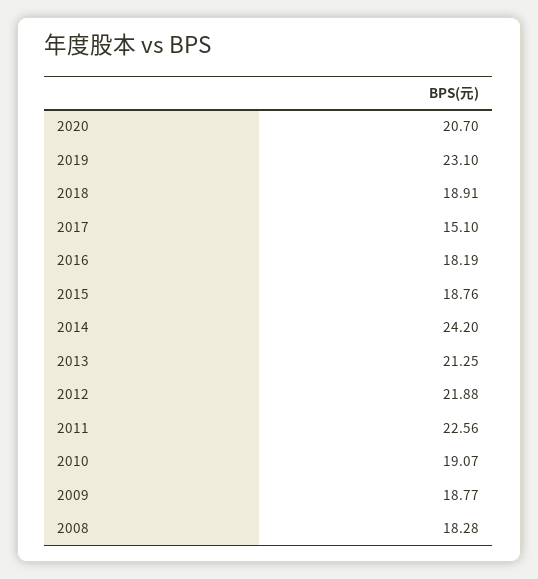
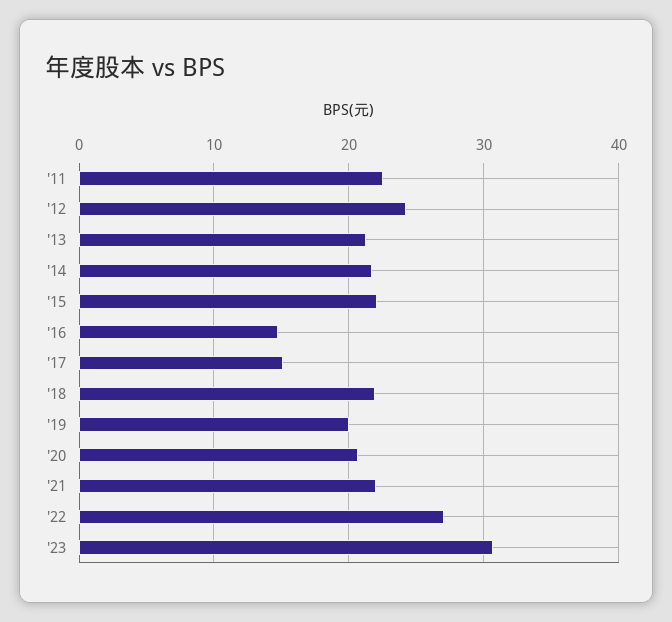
2019: 23.1 -> 20
2018: 18.91 -> 22
2016: 18.19 -> 15
2015: 18.76 -> 22
2014: 24.2 -> 22
2012: 21.88 -> 24
2010: 19.07 -> none
2009: 18.77 -> none
2008: 18.28 -> none
'21: none -> 22
'22: none -> 27
'23: none -> 31

